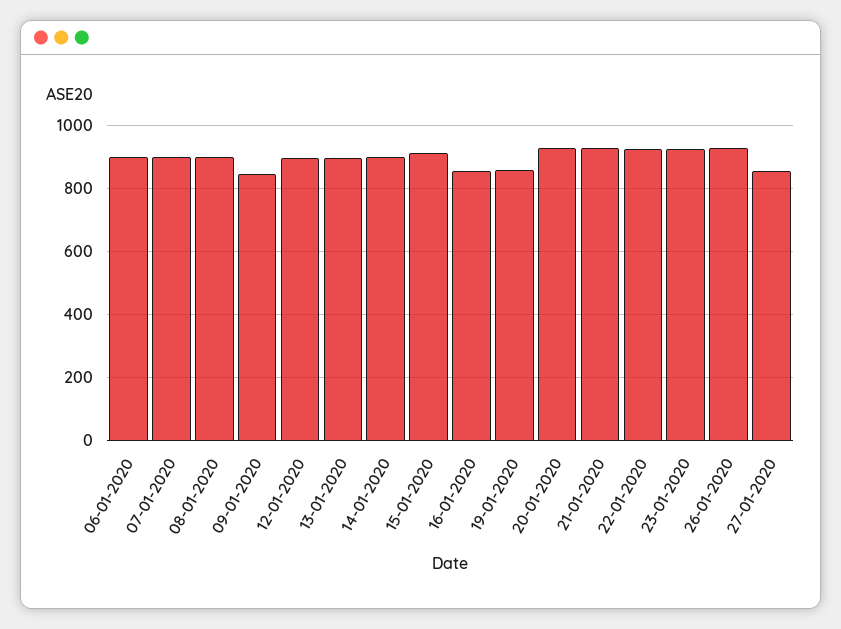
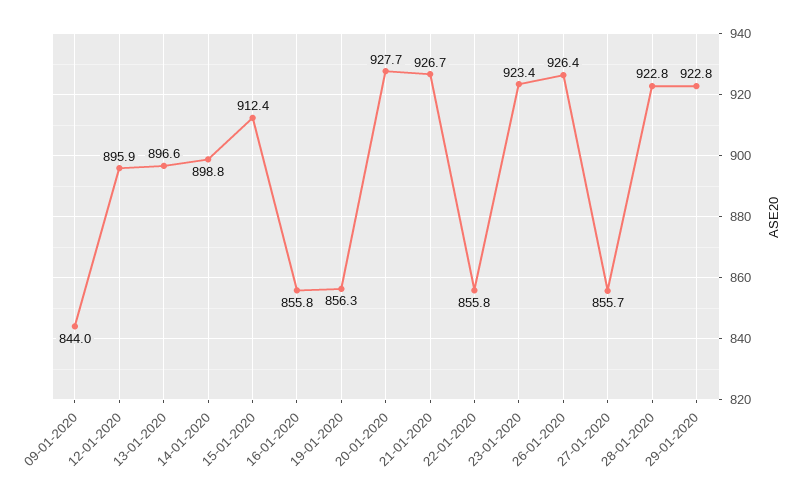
06-01-2020: 900 -> none
07-01-2020: 900 -> none
08-01-2020: 900 -> none
22-01-2020: 920 -> 855.8
28-01-2020: none -> 922.8
29-01-2020: none -> 922.8

